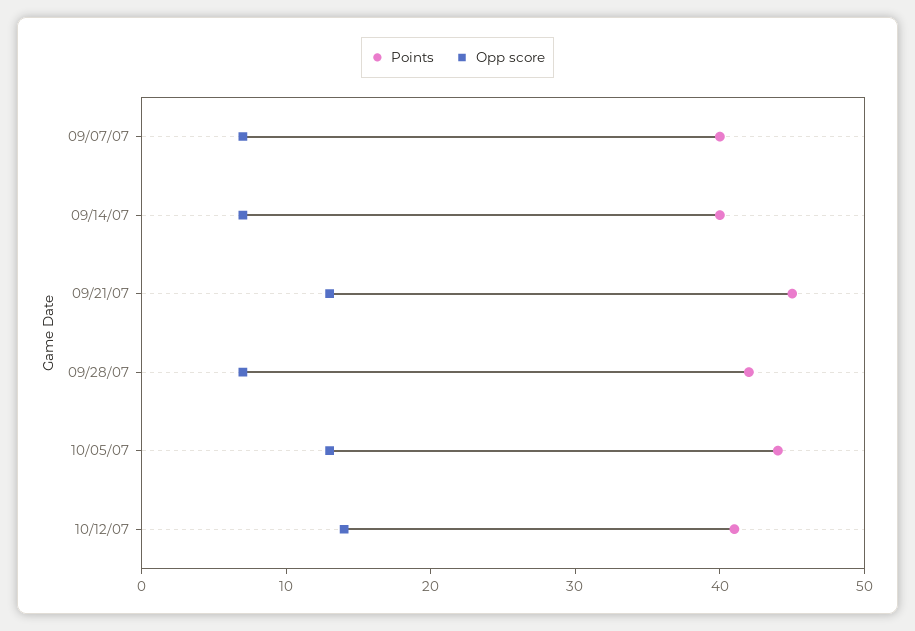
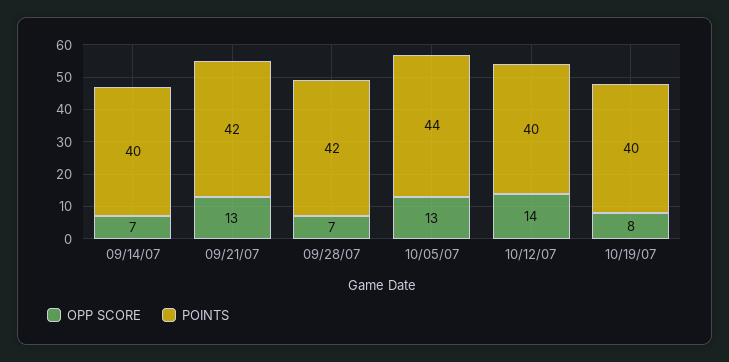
Points, 09/07/07: 40 -> none
Opp score, 09/07/07: 7 -> none
Points, 09/21/07: 45 -> 42
Points, 10/12/07: 41 -> 40
Opp score, 10/19/07: none -> 8
Points, 10/19/07: none -> 40

